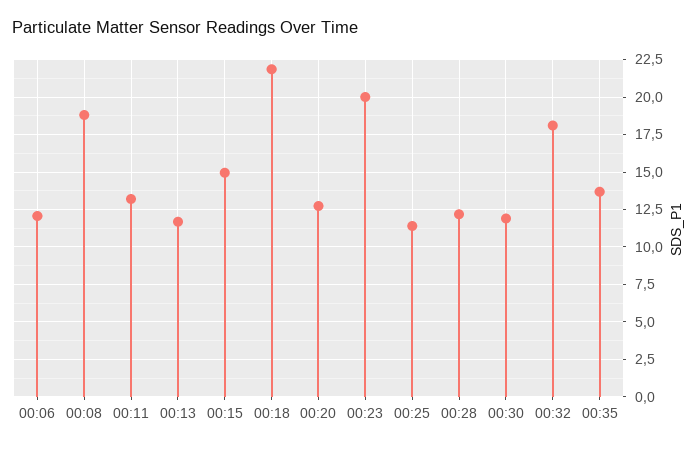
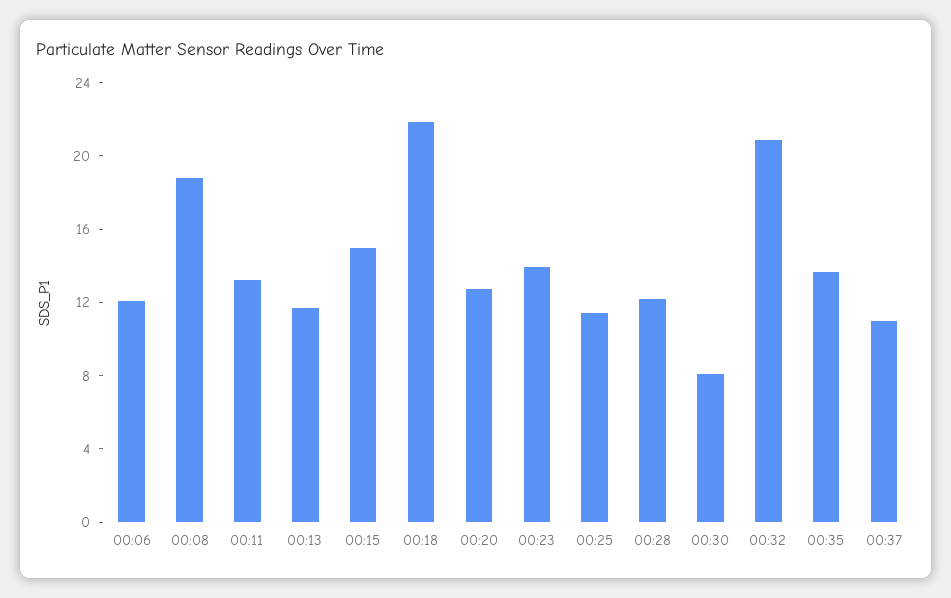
00:23: 20 -> 14
00:30: 12 -> 8
00:32: 18 -> 21
00:37: none -> 11

